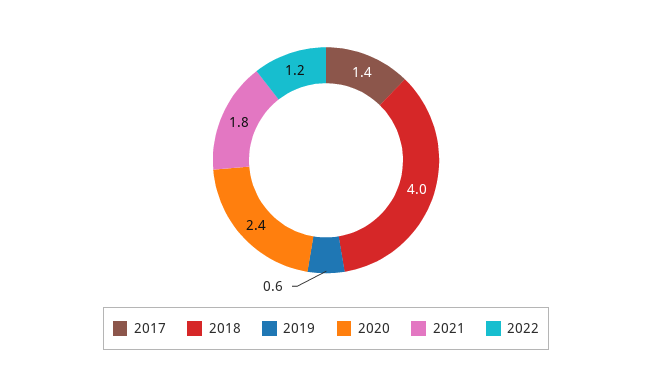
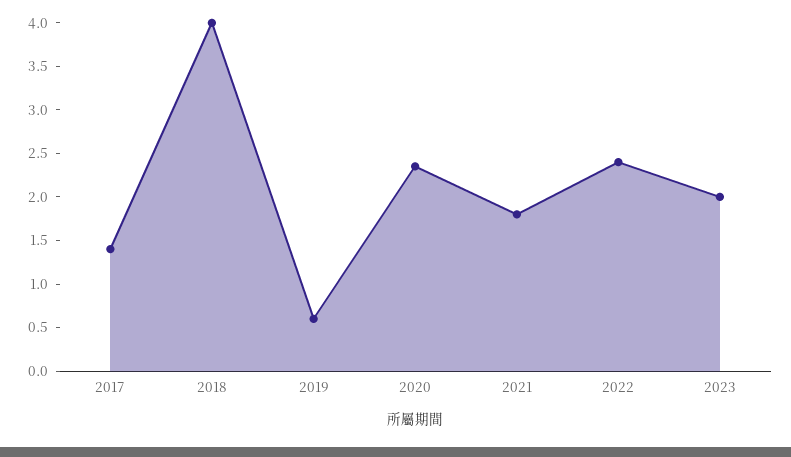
2022: 1.2 -> 2.4
2023: none -> 2

